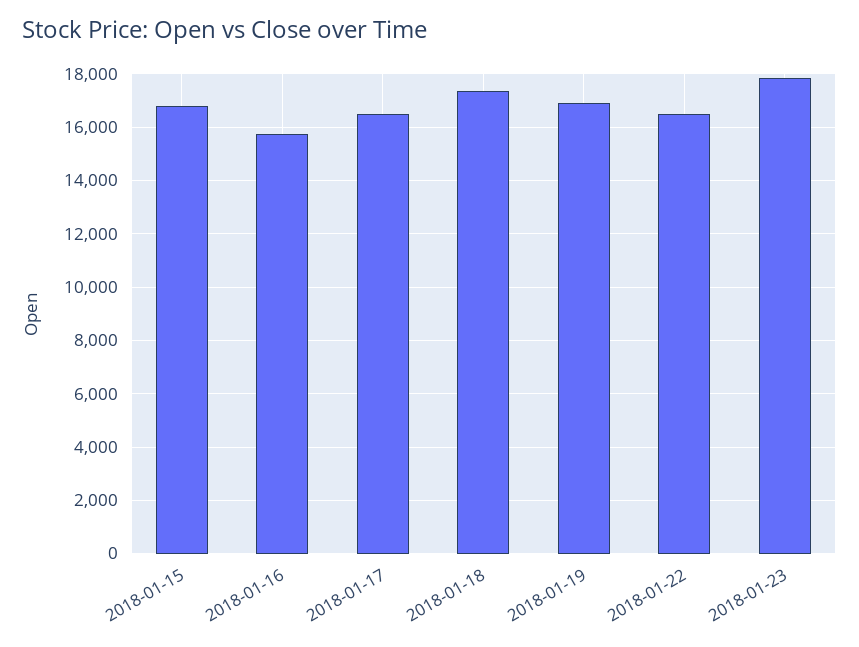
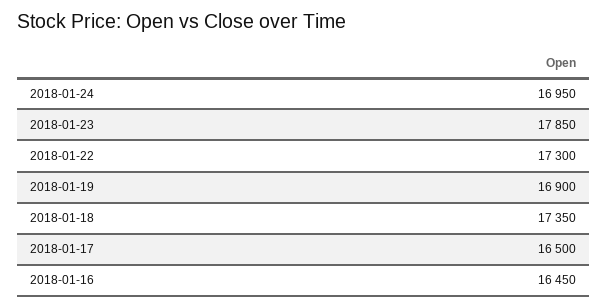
2018-01-15: 16750 -> none
2018-01-16: 15750 -> 16450
2018-01-22: 16500 -> 17300
2018-01-24: none -> 16950

